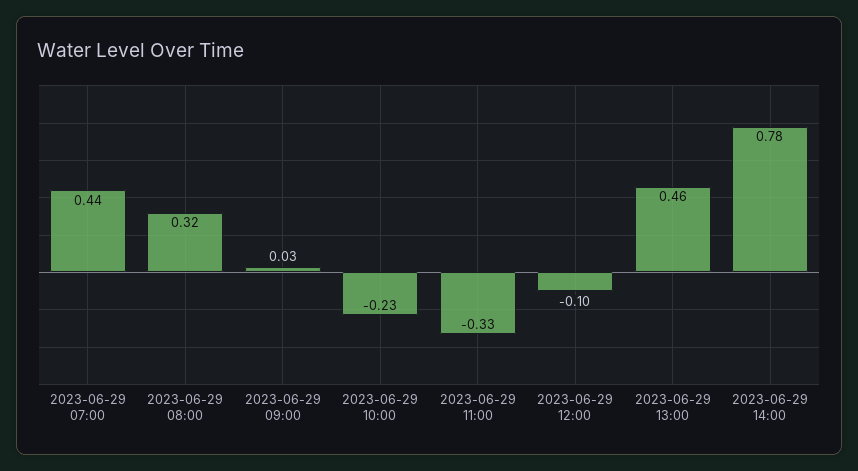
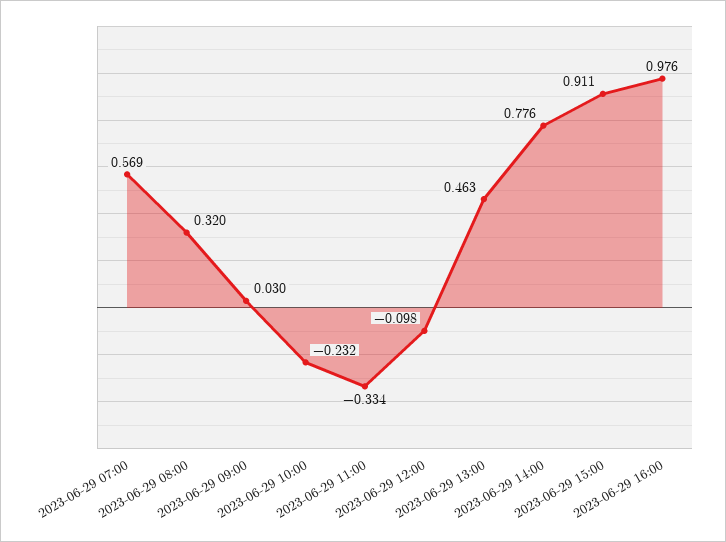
2023-06-29 07:00: 0.44 -> 0.569
2023-06-29 15:00: none -> 0.911
2023-06-29 16:00: none -> 0.976

